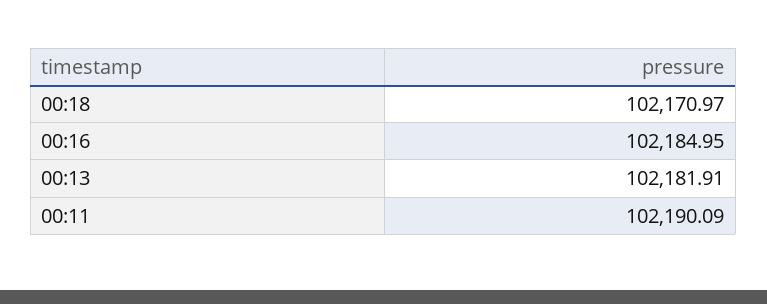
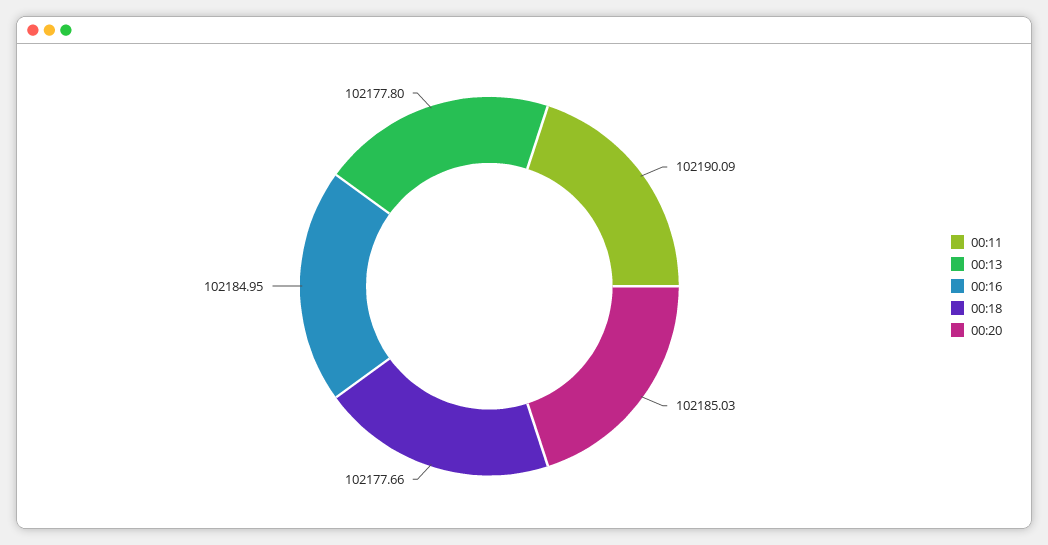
00:18: 102170.97 -> 102177.66
00:13: 102181.91 -> 102177.8
00:20: none -> 102185.03

